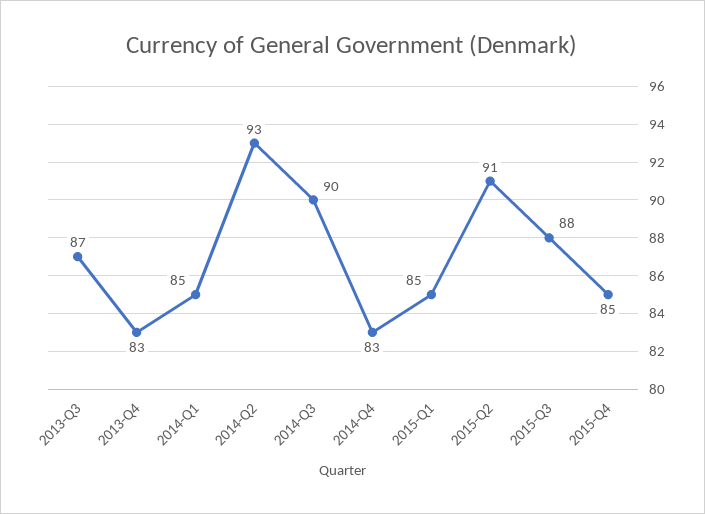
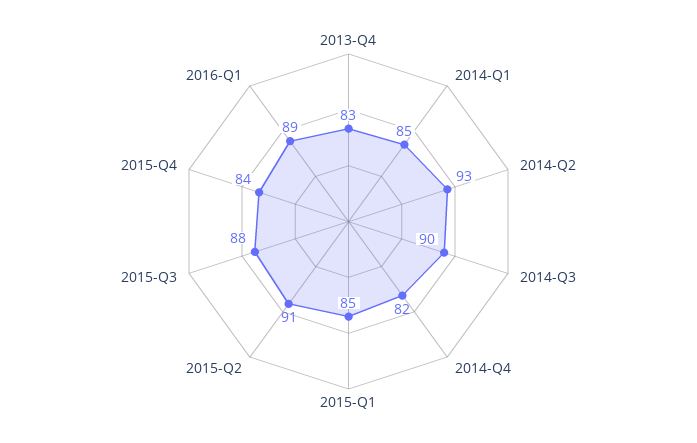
2013-Q3: 87 -> none
2014-Q4: 83 -> 82
2015-Q4: 85 -> 84
2016-Q1: none -> 89

